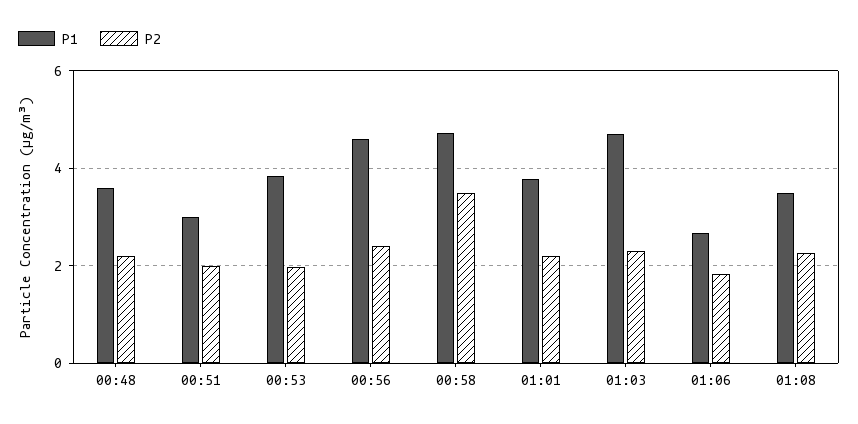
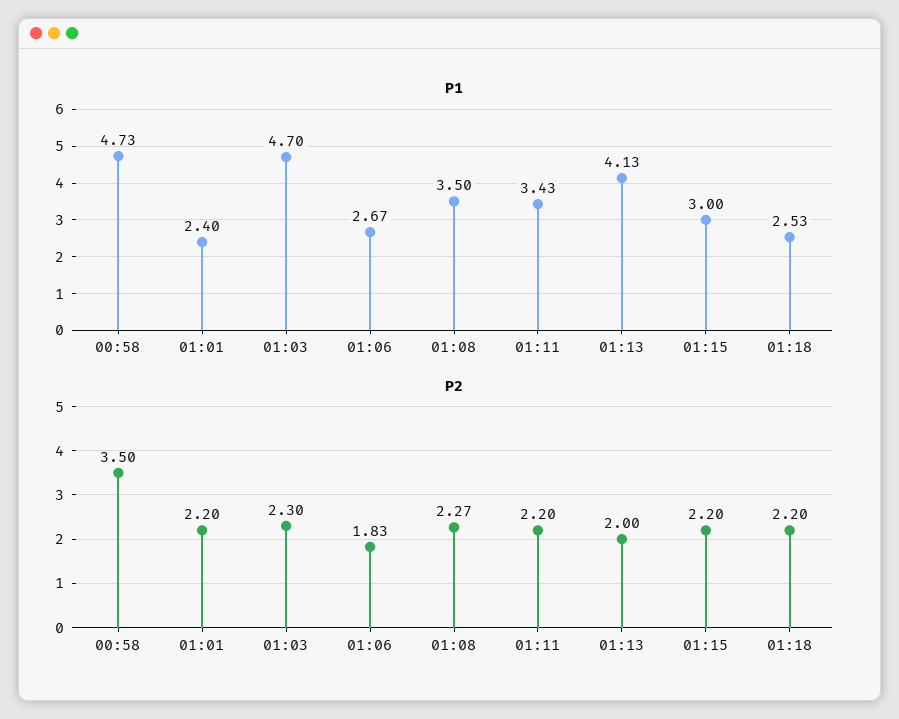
P1, 00:48: 3.6 -> none
P2, 00:48: 2.2 -> none
P1, 00:51: 3 -> none
P2, 00:51: 2 -> none
P1, 00:53: 3.8 -> none
P2, 00:53: 2 -> none
P1, 00:56: 4.6 -> none
P2, 00:56: 2.4 -> none
P1, 01:01: 3.8 -> 2.4
P1, 01:11: none -> 3.43
P1, 01:13: none -> 4.13
P1, 01:15: none -> 3
P1, 01:18: none -> 2.53
P2, 01:11: none -> 2.2
P2, 01:13: none -> 2
P2, 01:15: none -> 2.2
P2, 01:18: none -> 2.2

